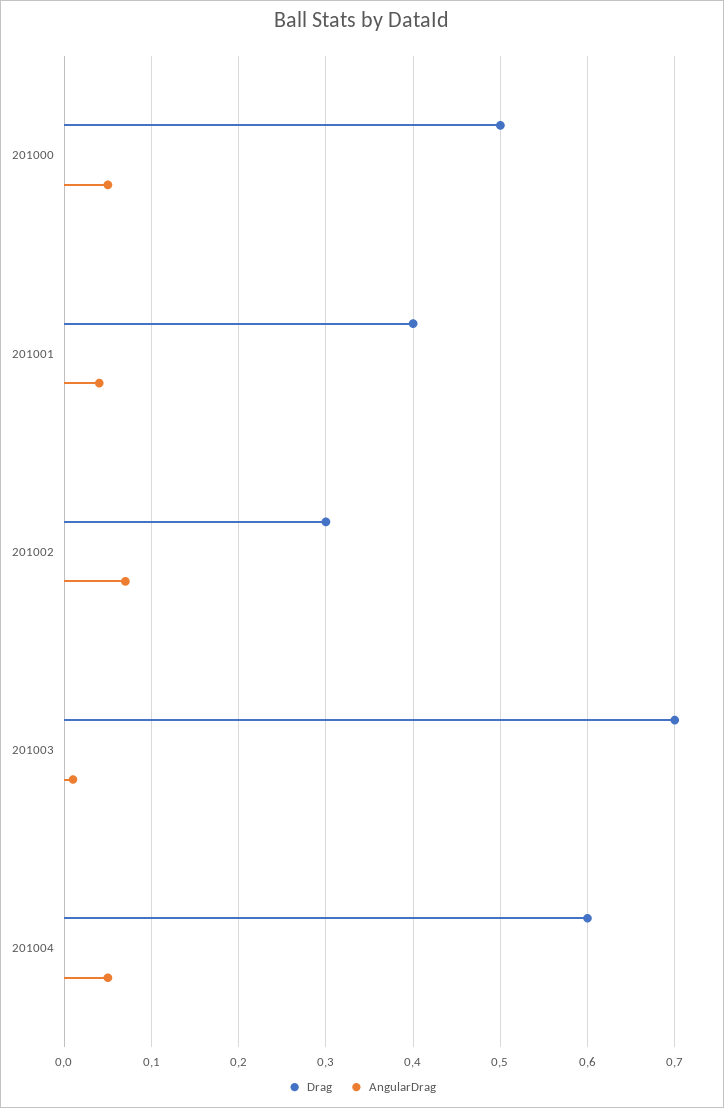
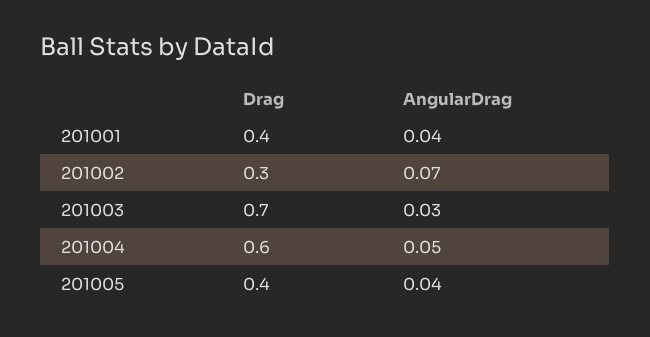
Drag, 201000: 0.5 -> none
AngularDrag, 201000: 0.05 -> none
AngularDrag, 201003: 0.01 -> 0.03
Drag, 201005: none -> 0.4
AngularDrag, 201005: none -> 0.04

